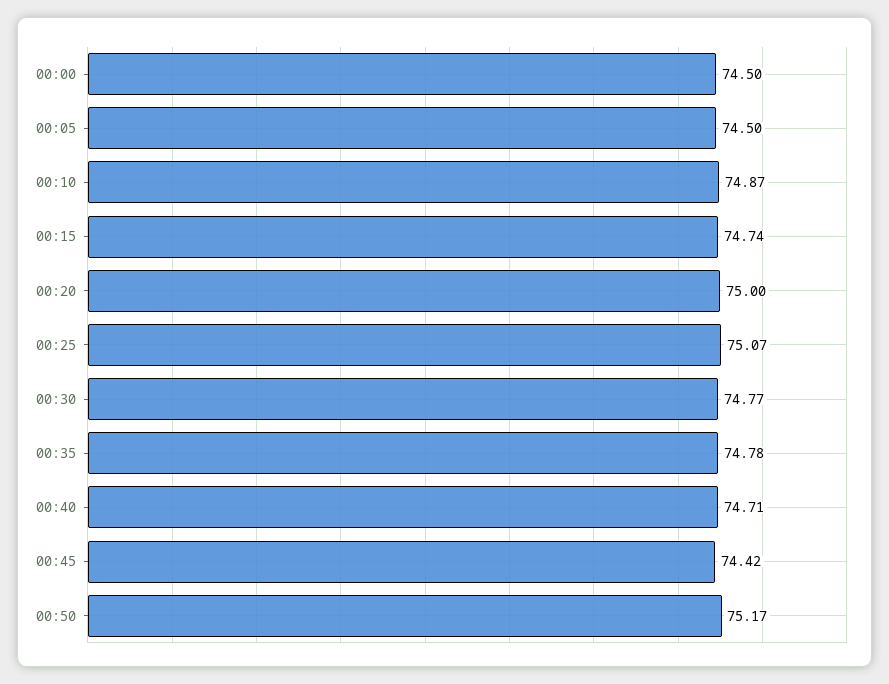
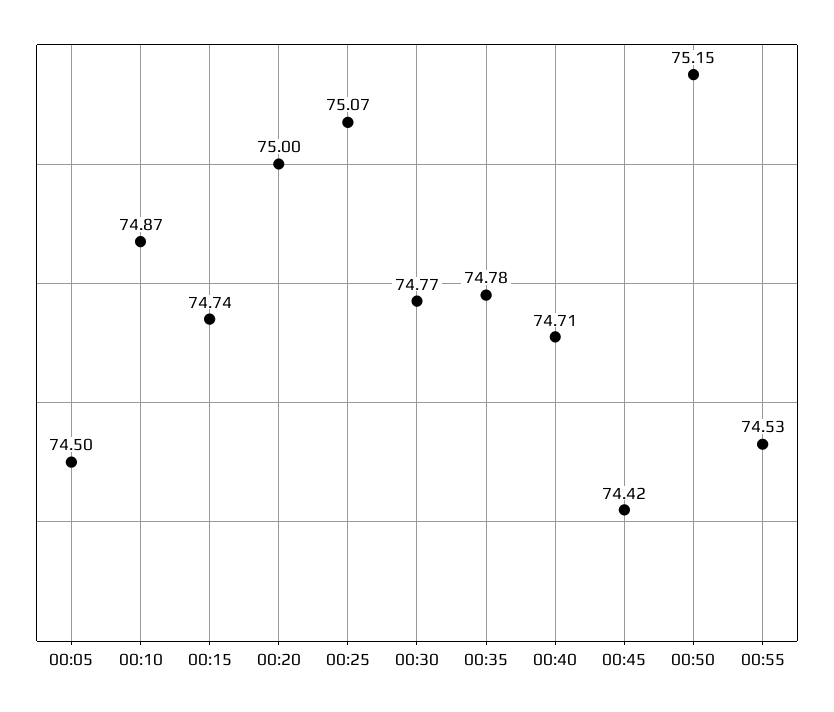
00:00: 74.5 -> none
00:50: 75.17 -> 75.15
00:55: none -> 74.53

